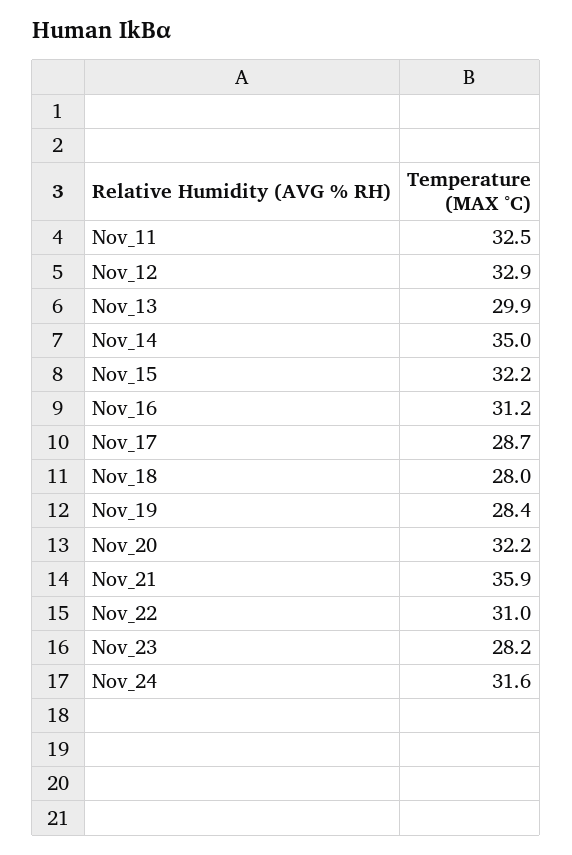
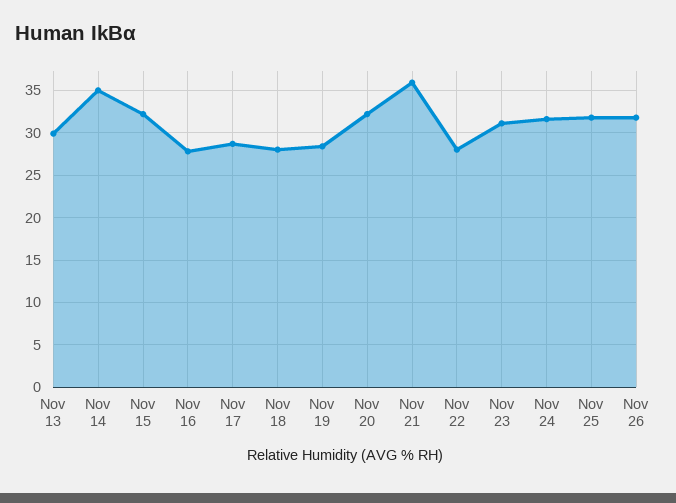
Nov_11: 32.5 -> none
Nov_12: 32.9 -> none
Nov_16: 31.2 -> 28
Nov_22: 31 -> 28
Nov_23: 28.2 -> 31
Nov 25: none -> 32
Nov 26: none -> 32

